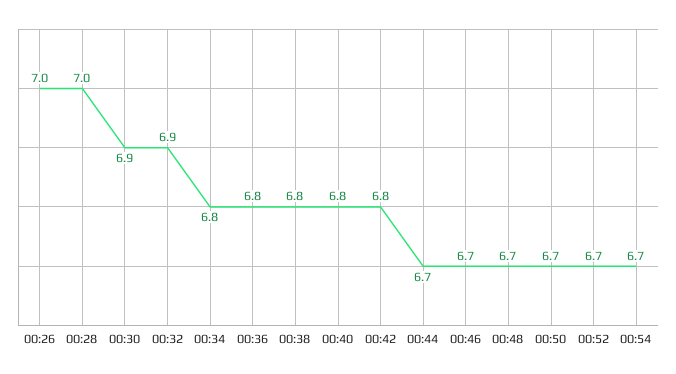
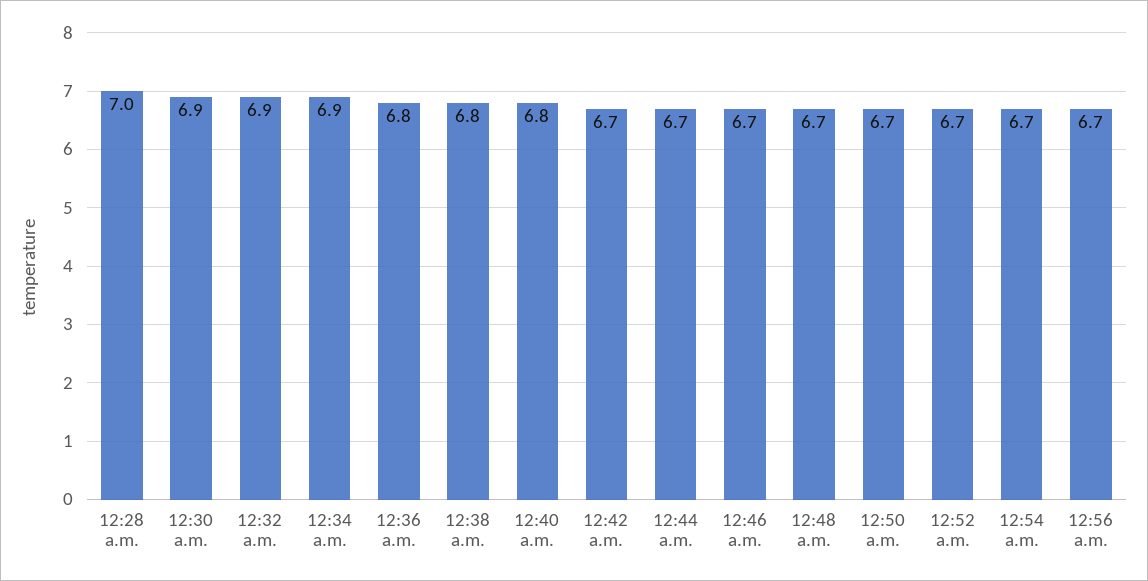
00:26: 7 -> none
00:34: 6.8 -> 6.9
00:42: 6.8 -> 6.7
12:56 a.m.: none -> 6.7

